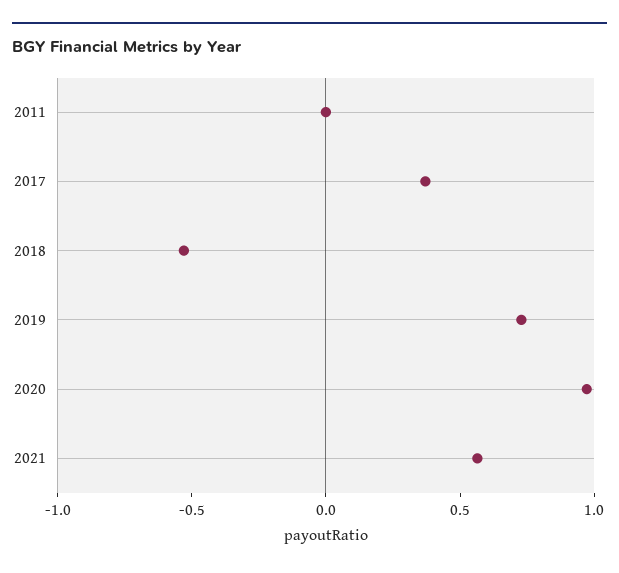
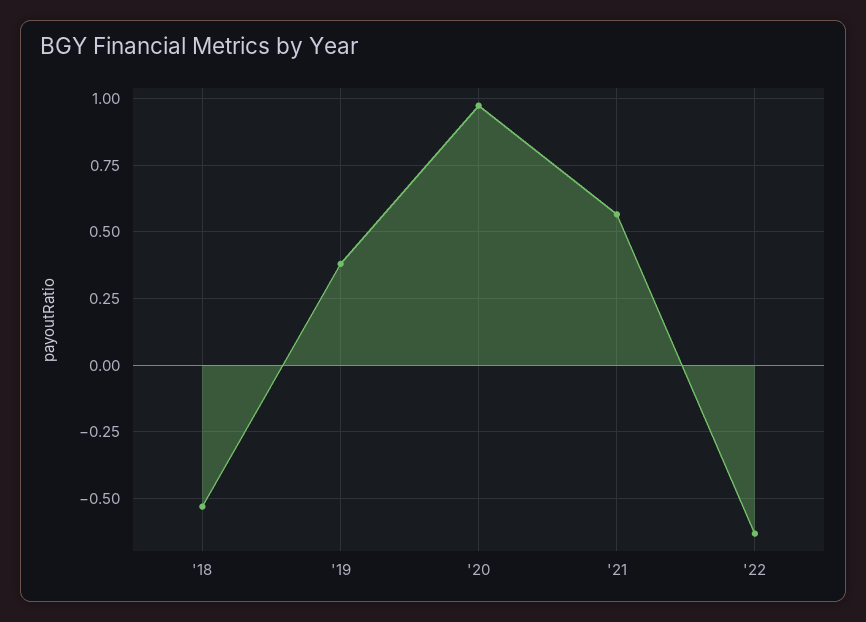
2011: 0 -> none
2017: 0.4 -> none
2019: 0.7 -> 0.375
'22: none -> -0.625

